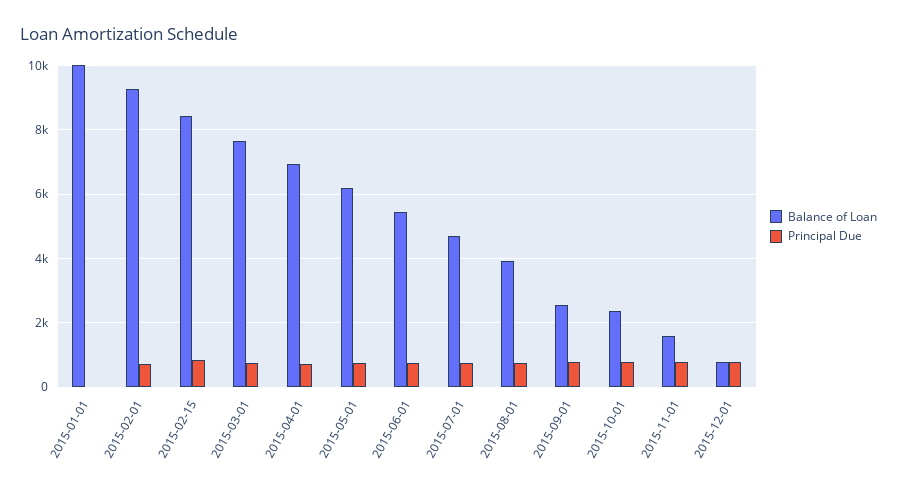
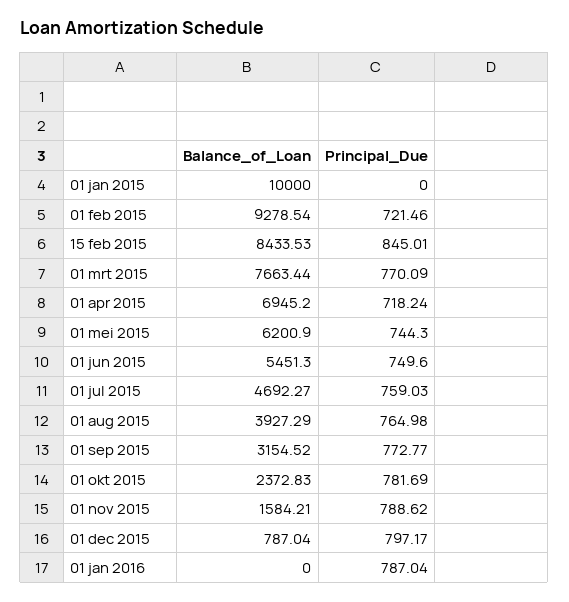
Balance of Loan, 2015-09-01: 2600 -> 3154.52
Balance of Loan, 01 jan 2016: none -> 0
Principal Due, 01 jan 2016: none -> 787.04

